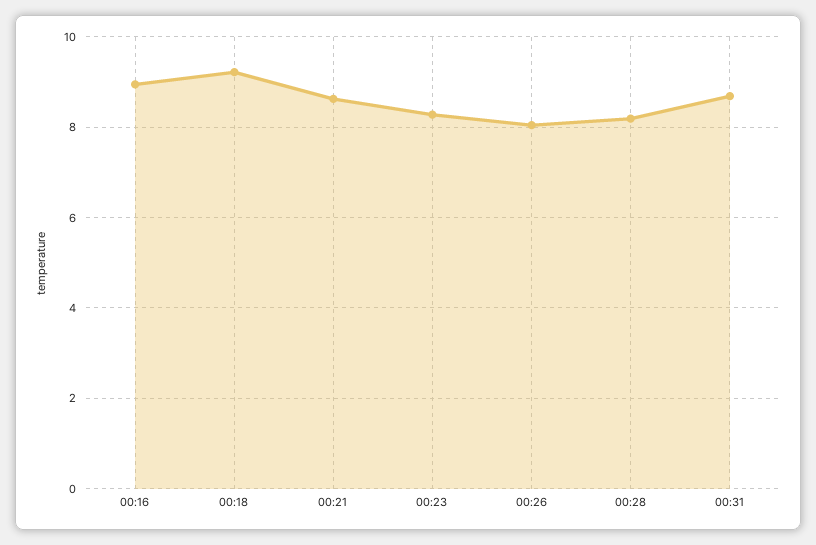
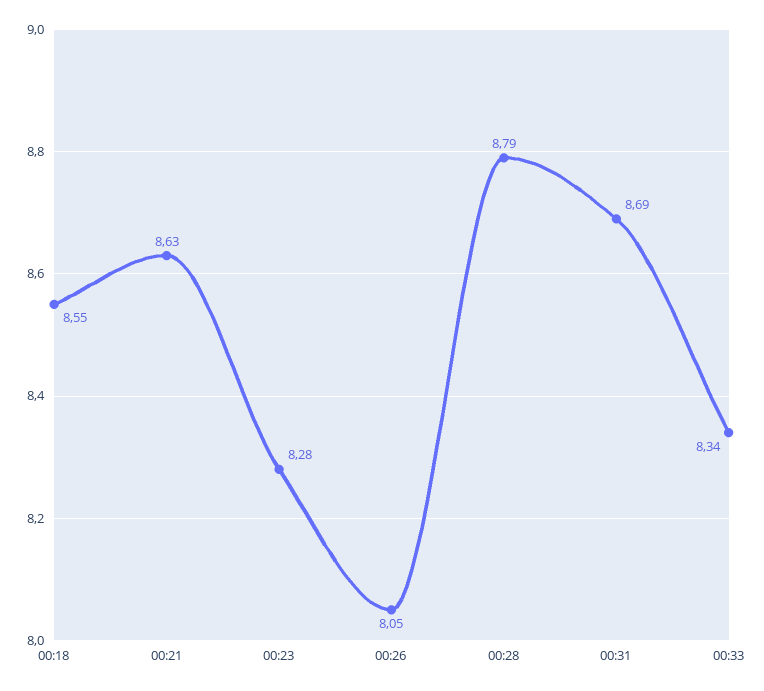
00:16: 9 -> none
00:18: 9.2 -> 8.55
00:28: 8.2 -> 8.79
00:33: none -> 8.34

